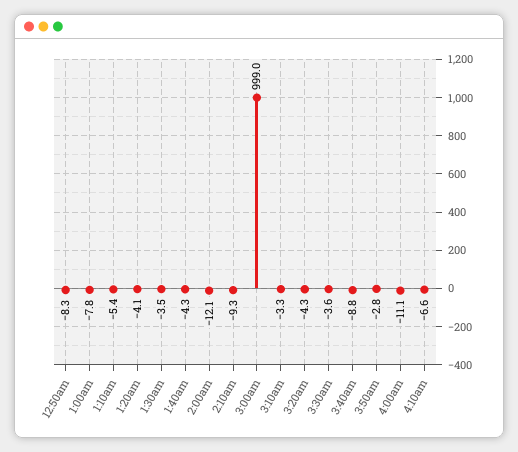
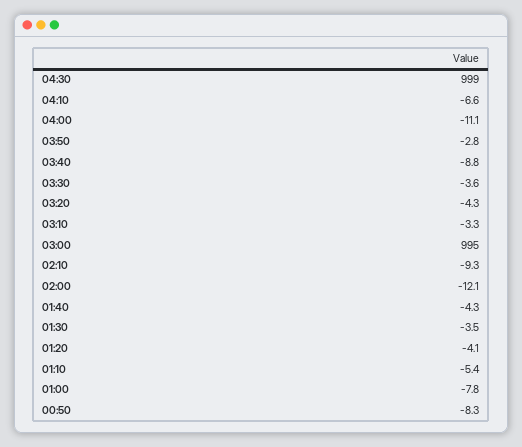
3:00am: 999 -> 995
04:30: none -> 999

